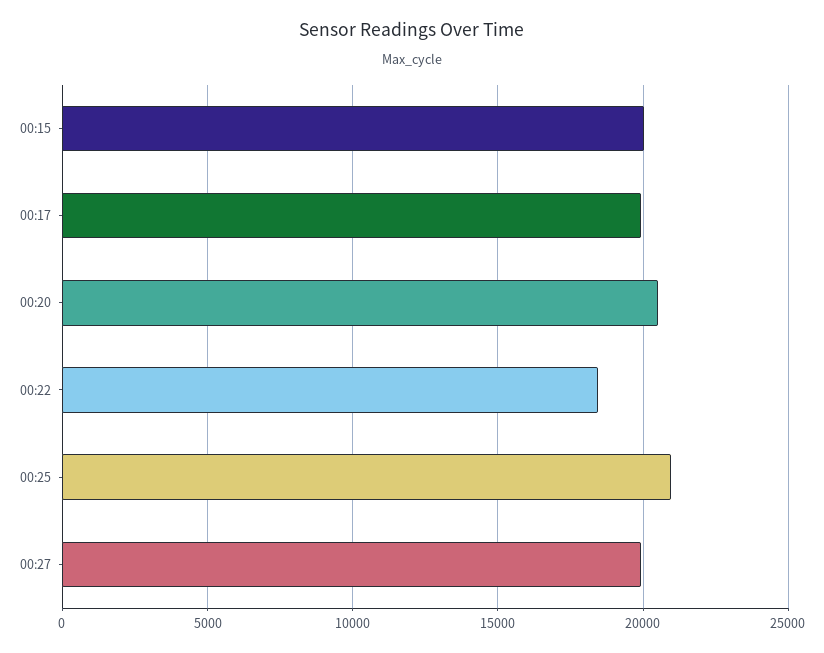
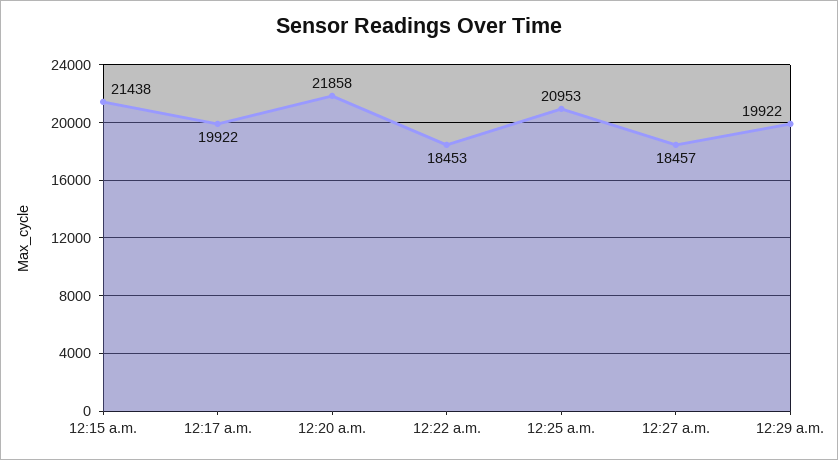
00:15: 20000 -> 21438
00:20: 20500 -> 21858
00:27: 20000 -> 18457
12:29 a.m.: none -> 19922

